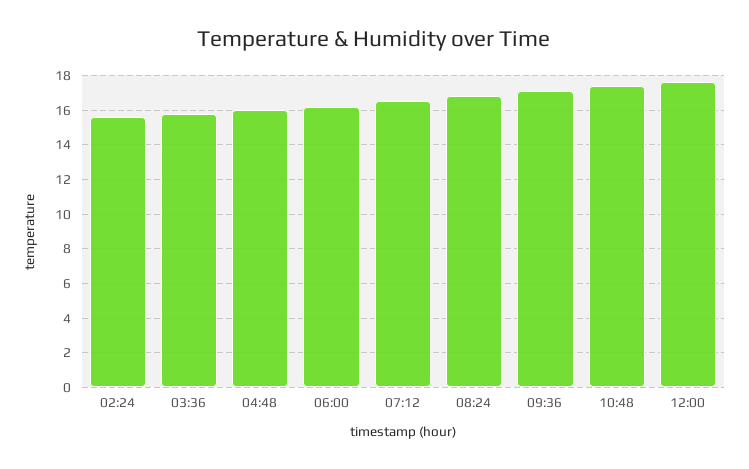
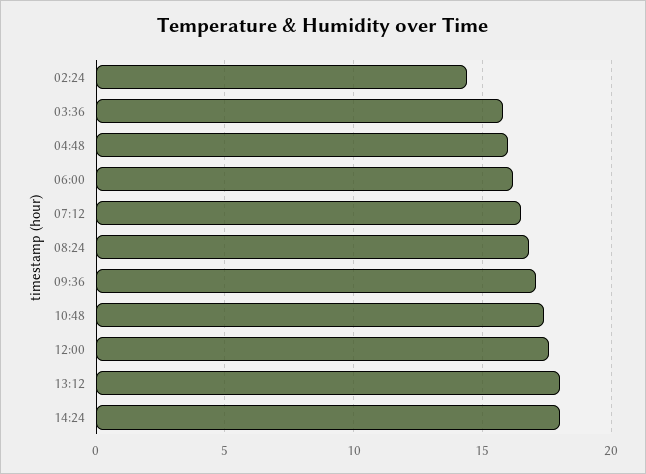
02:24: 15.5 -> 14.5
13:12: none -> 18
14:24: none -> 18

